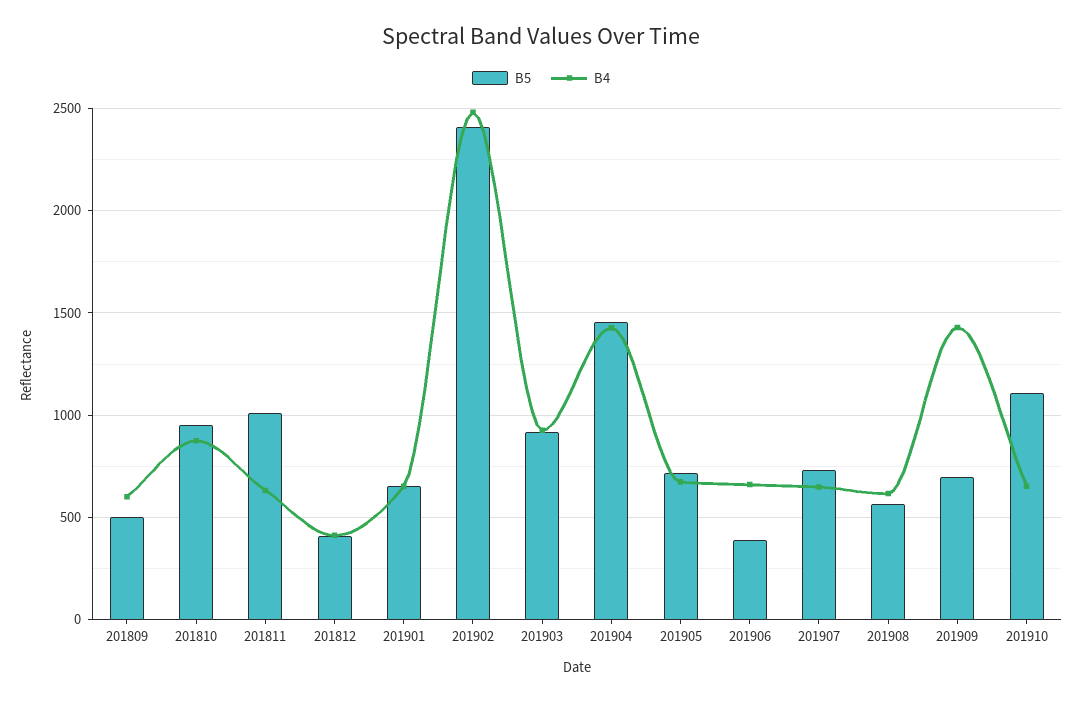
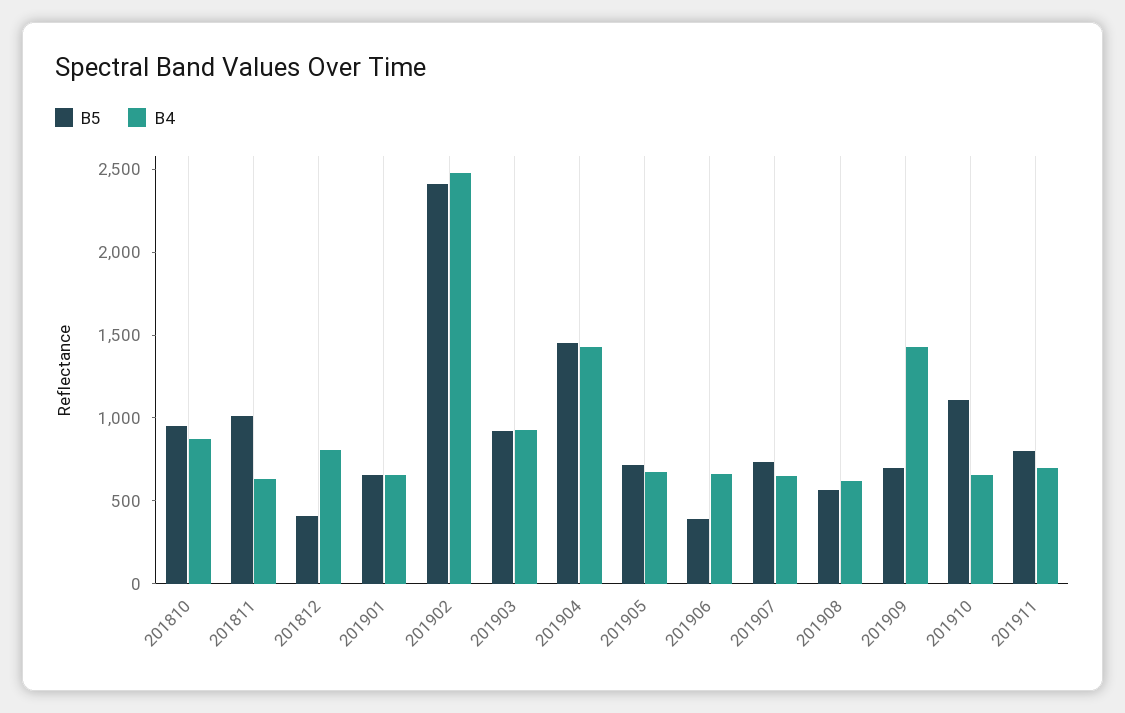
B5, 201809: 500 -> none
B4, 201809: 600 -> none
B4, 201812: 400 -> 800
B5, 201911: none -> 800
B4, 201911: none -> 700

